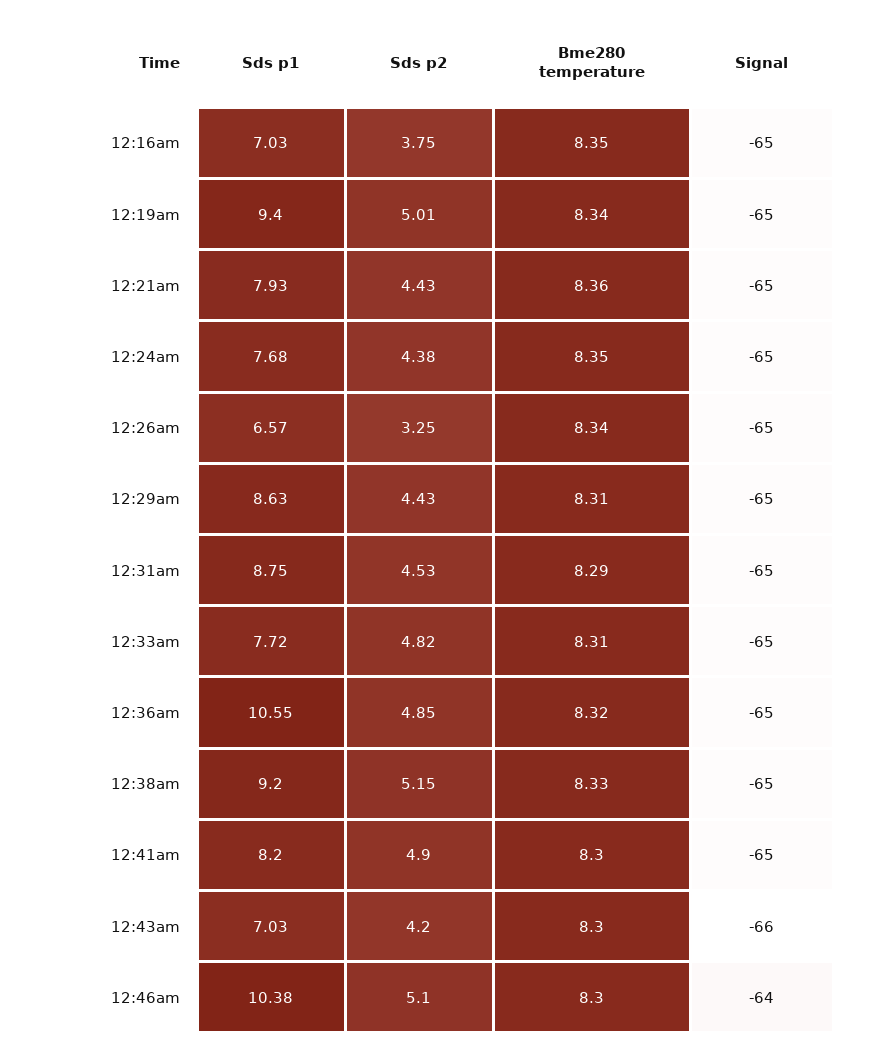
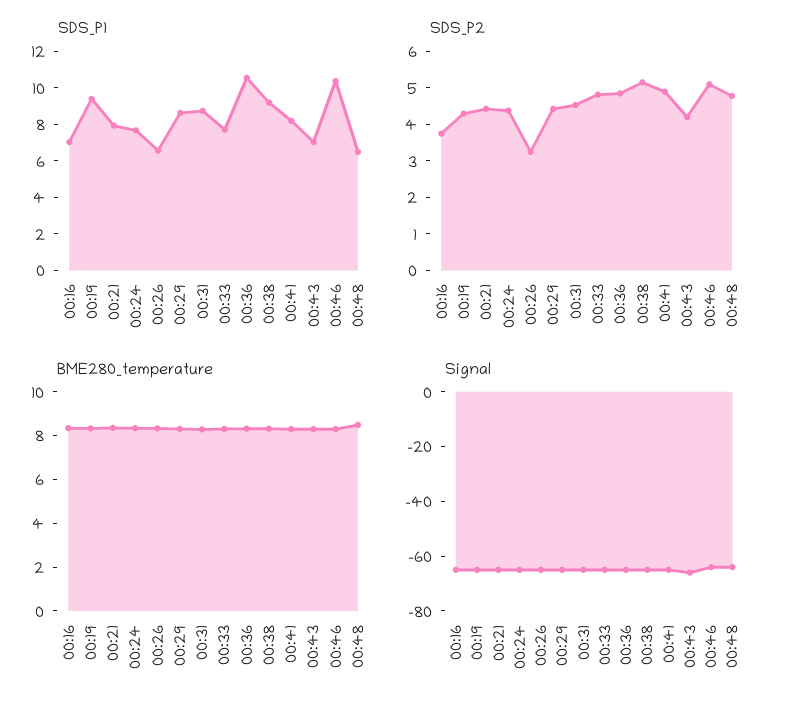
Sds p2, 12:19am: 5.01 -> 4.25
Sds p1, 00:48: none -> 6.5
Sds p2, 00:48: none -> 4.75
Bme280 temperature, 00:48: none -> 8.5
Signal, 00:48: none -> -65

